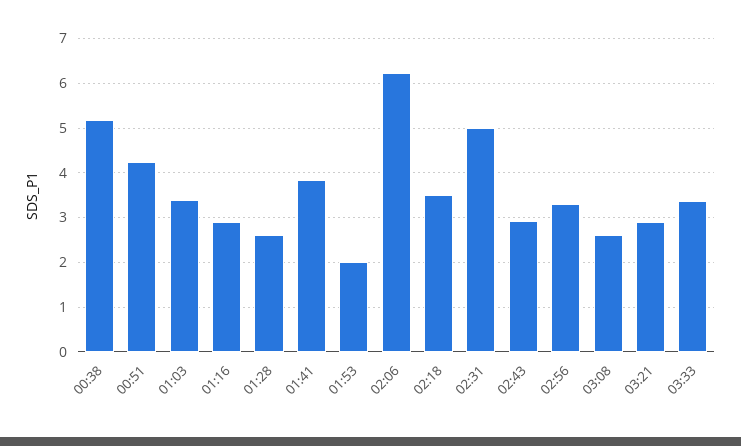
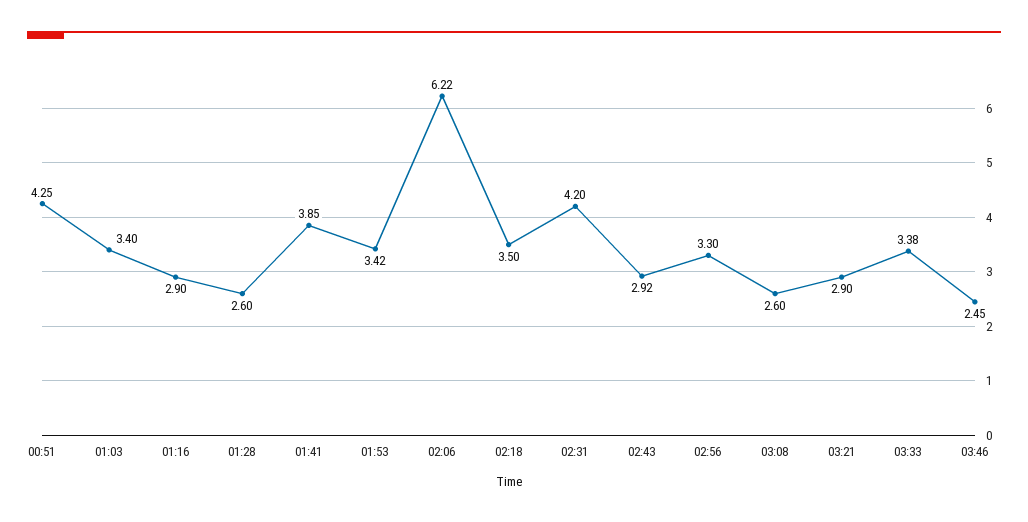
00:38: 5.2 -> none
01:53: 2 -> 3.42
02:31: 5 -> 4.2
03:46: none -> 2.45

